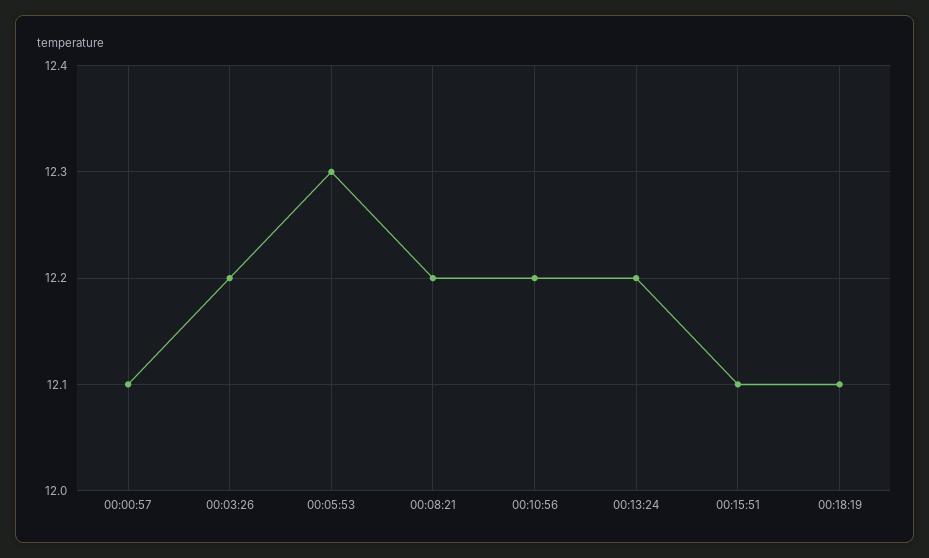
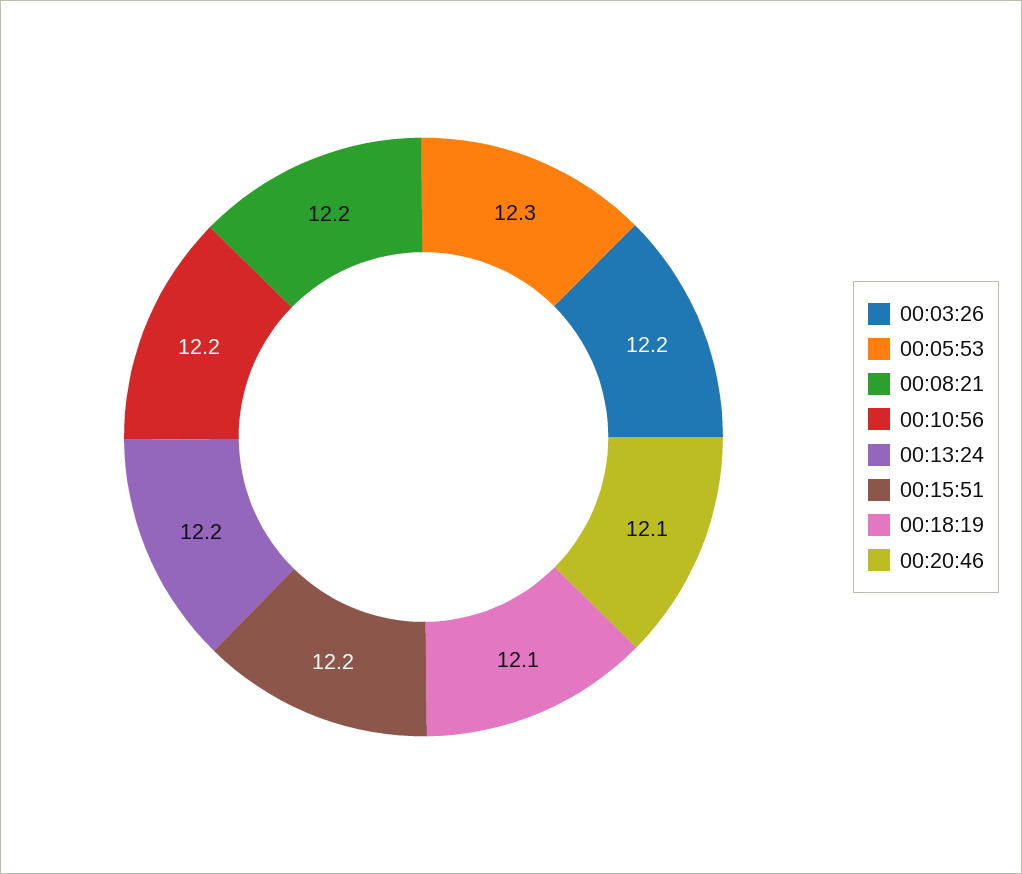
00:00:57: 12.1 -> none
00:15:51: 12.1 -> 12.2
00:20:46: none -> 12.1

